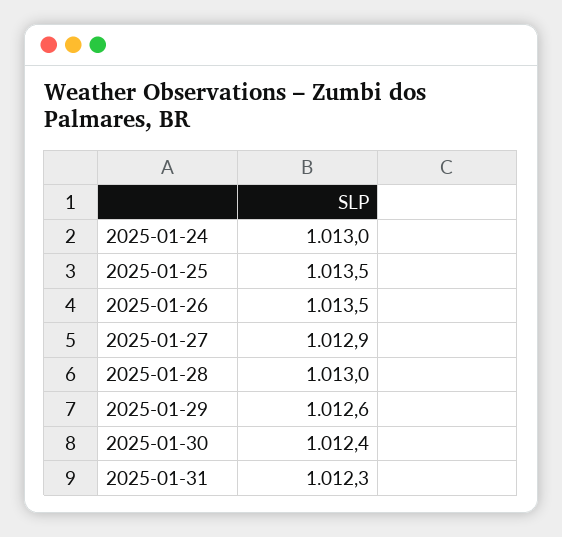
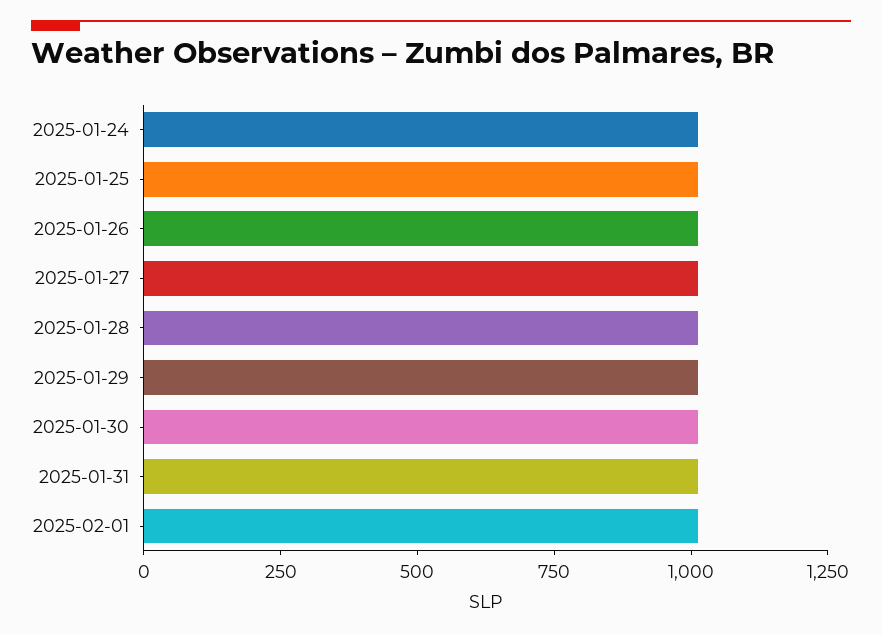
2025-02-01: none -> 1000

